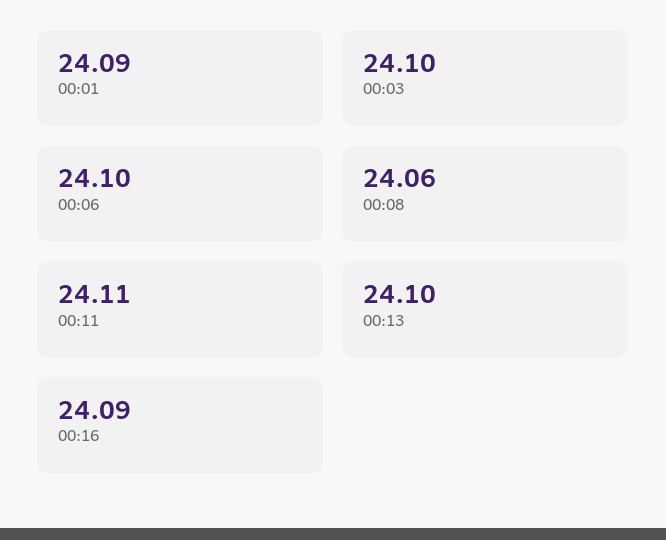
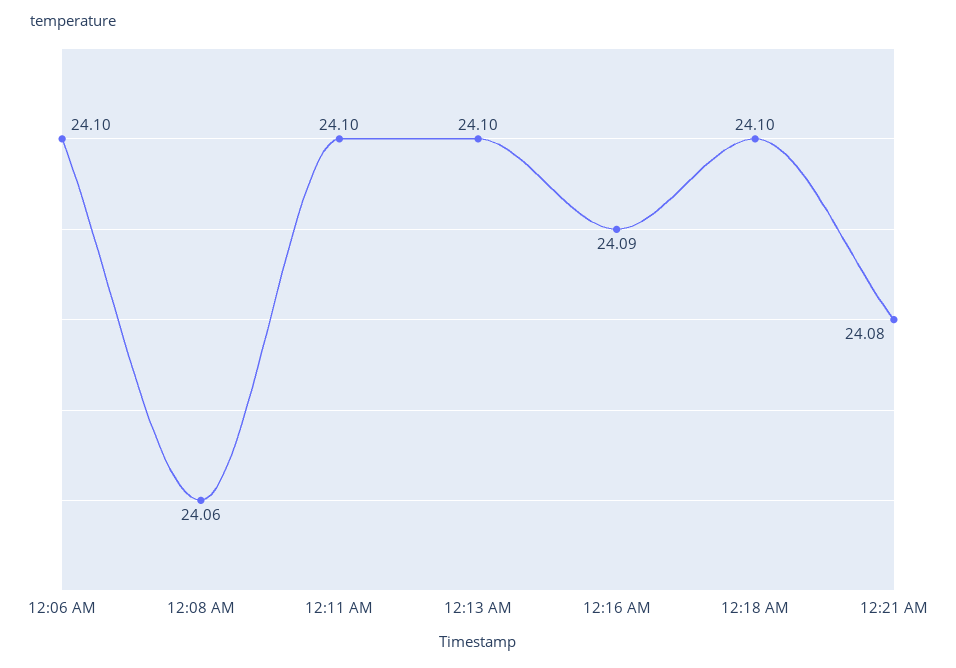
00:01: 24.09 -> none
00:03: 24.1 -> none
00:11: 24.11 -> 24.1
12:18 AM: none -> 24.1
12:21 AM: none -> 24.08

